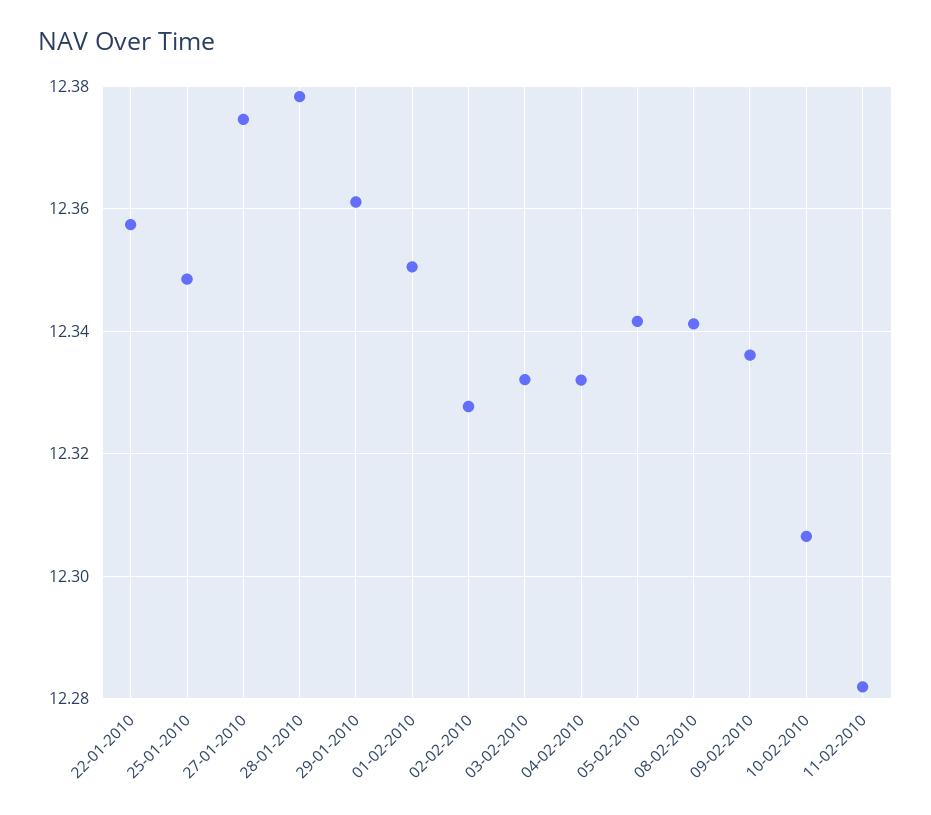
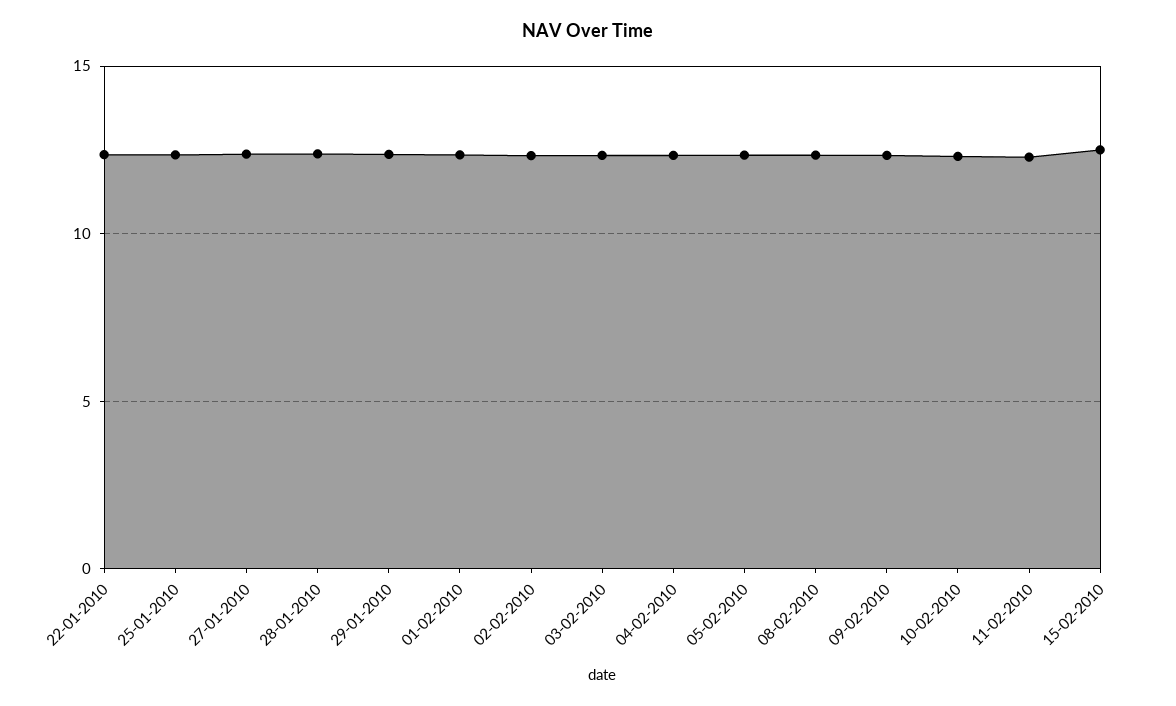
15-02-2010: none -> 12.5

